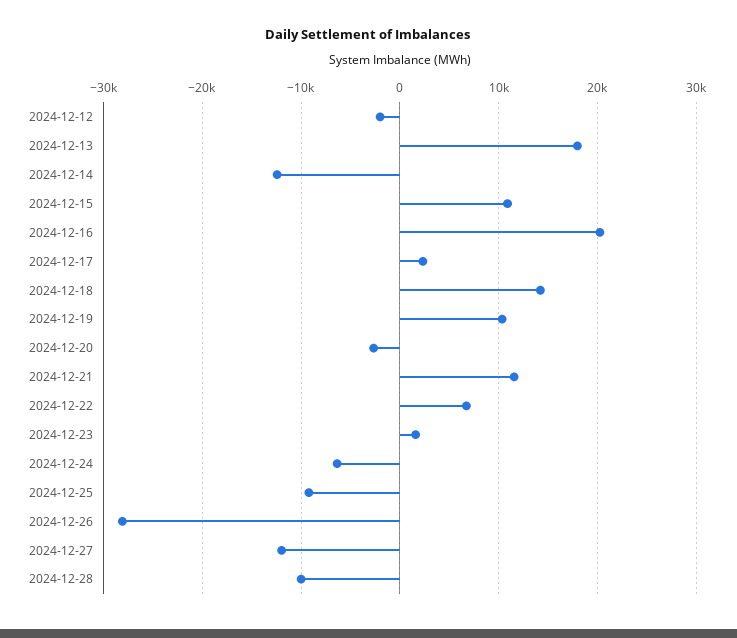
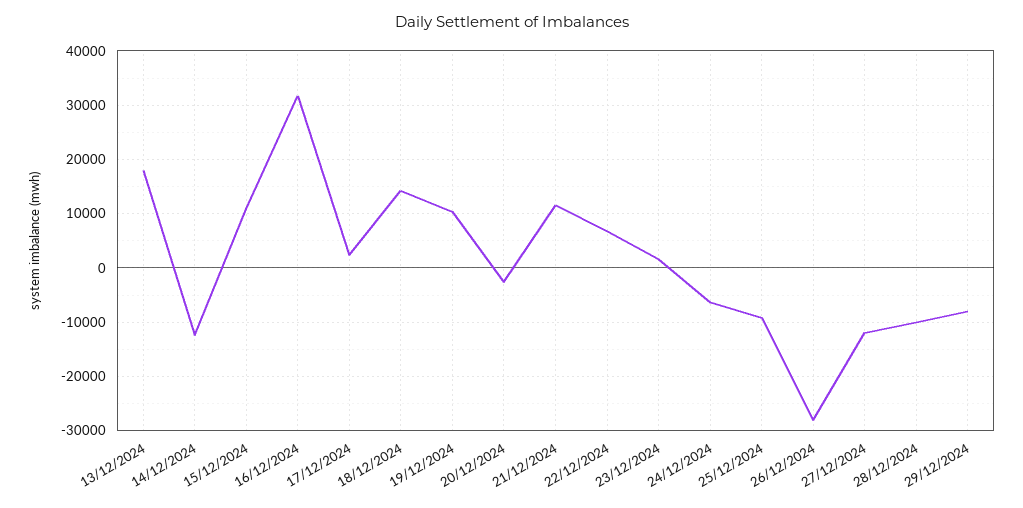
2024-12-12: -2000 -> none
2024-12-16: 20000 -> 32000
29/12/2024: none -> -8000

